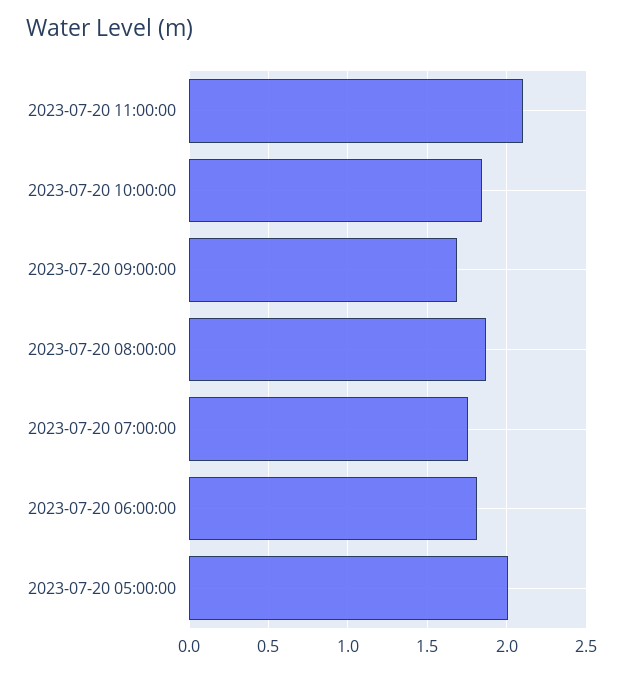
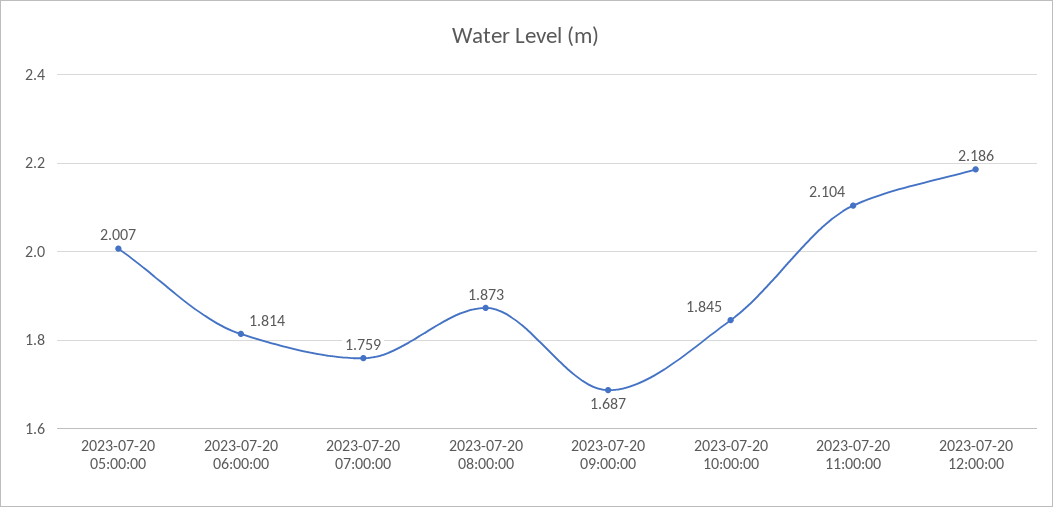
2023-07-20 12:00:00: none -> 2.186

